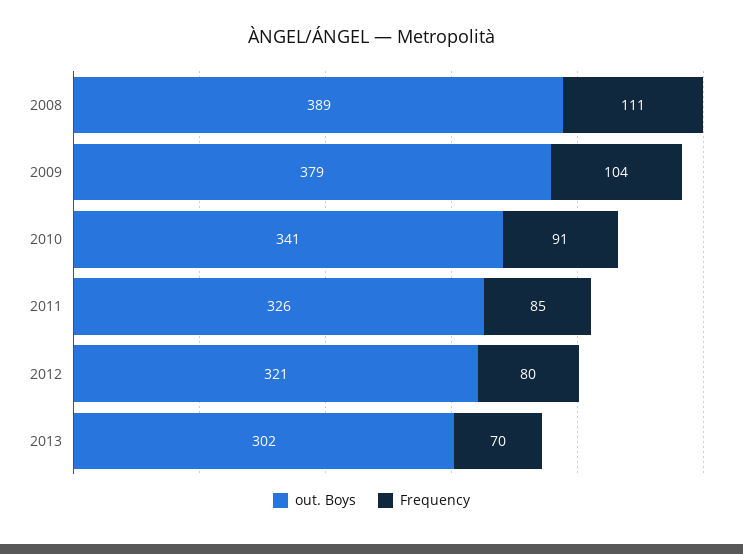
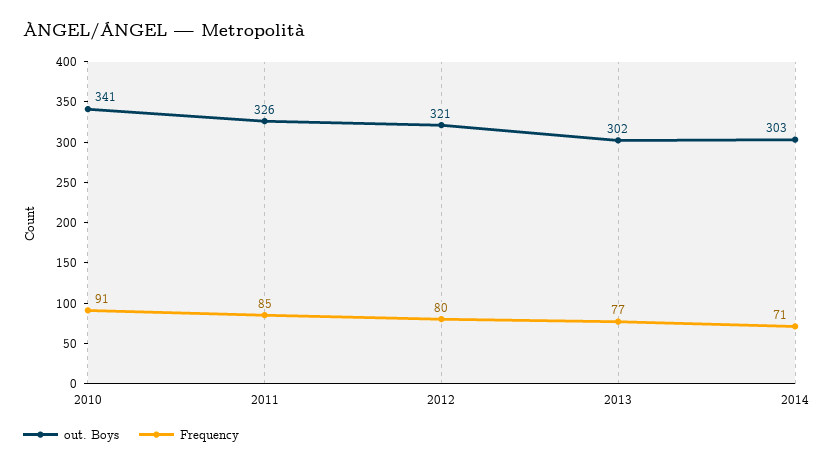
out. Boys, 2008: 389 -> none
Frequency, 2008: 111 -> none
out. Boys, 2009: 379 -> none
Frequency, 2009: 104 -> none
Frequency, 2013: 70 -> 77
out. Boys, 2014: none -> 303
Frequency, 2014: none -> 71

